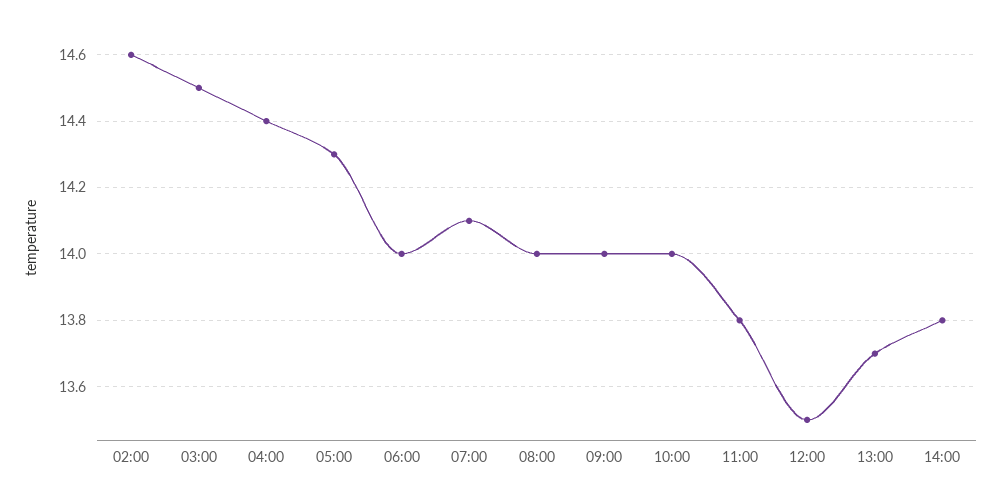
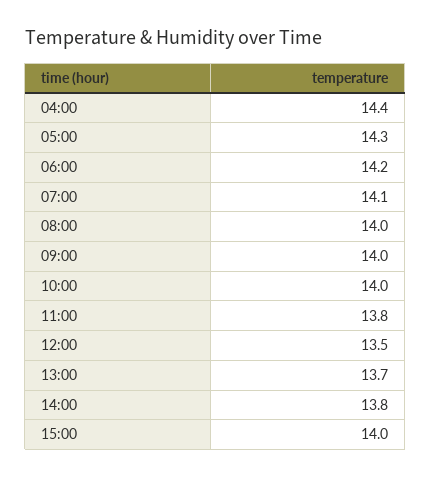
02:00: 14.6 -> none
03:00: 14.5 -> none
06:00: 14 -> 14.2
15:00: none -> 14

